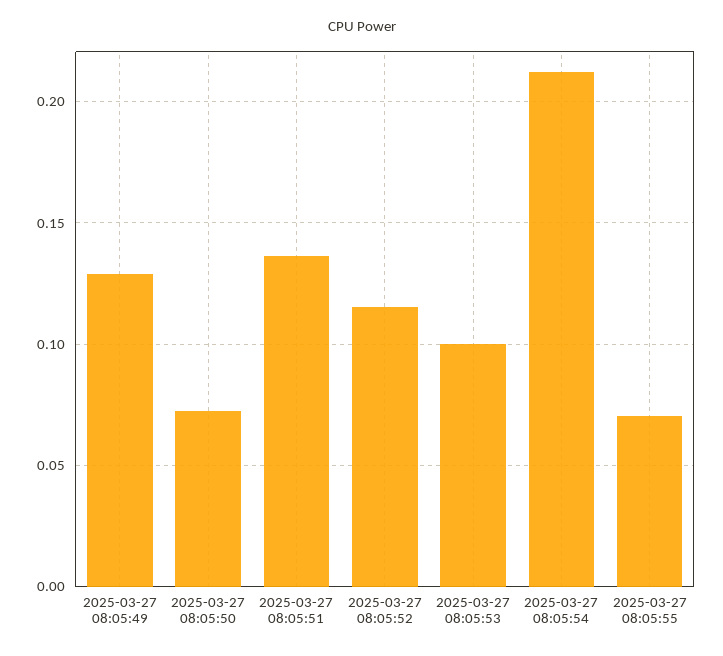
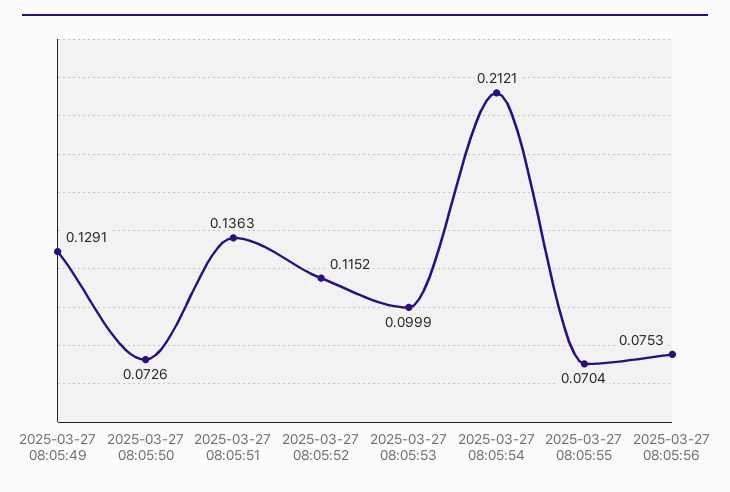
2025-03-27 08:05:56: none -> 0.0753

